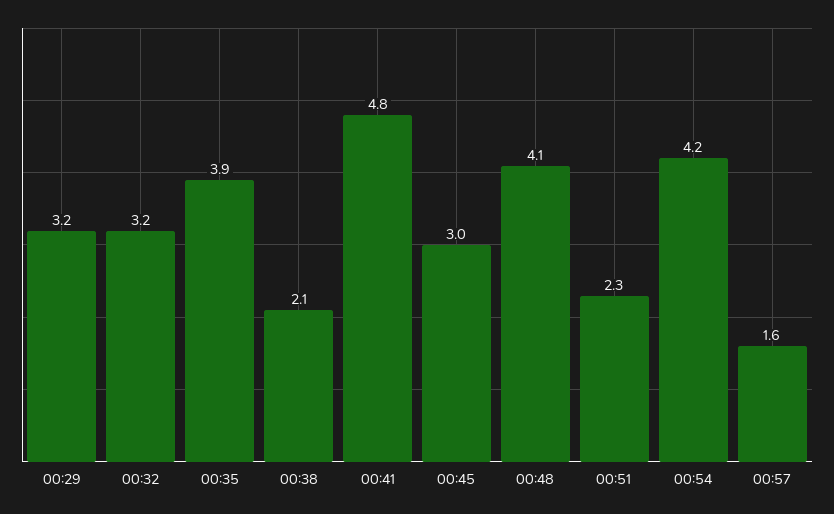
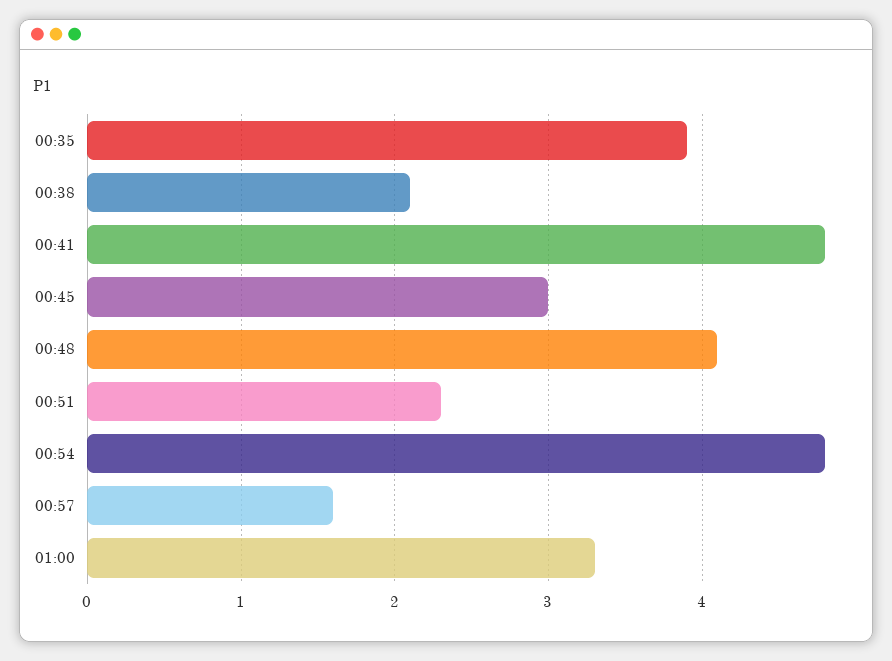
00:29: 3.2 -> none
00:32: 3.2 -> none
00:54: 4.2 -> 4.8
01:00: none -> 3.3

